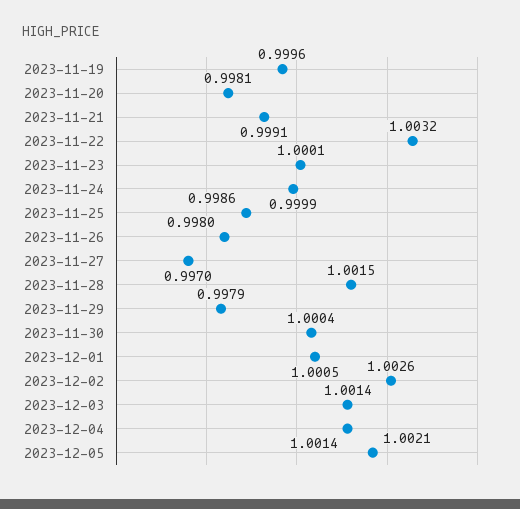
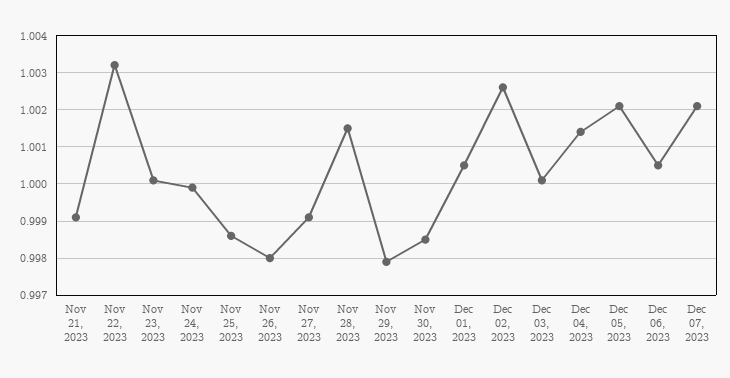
2023-11-19: 0.9996 -> none
2023-11-20: 0.9981 -> none
2023-11-27: 0.997 -> 0.999
2023-11-30: 1.0004 -> 0.9985
2023-12-03: 1.0014 -> 1
Dec 06, 2023: none -> 1.0005
Dec 07, 2023: none -> 1.002

